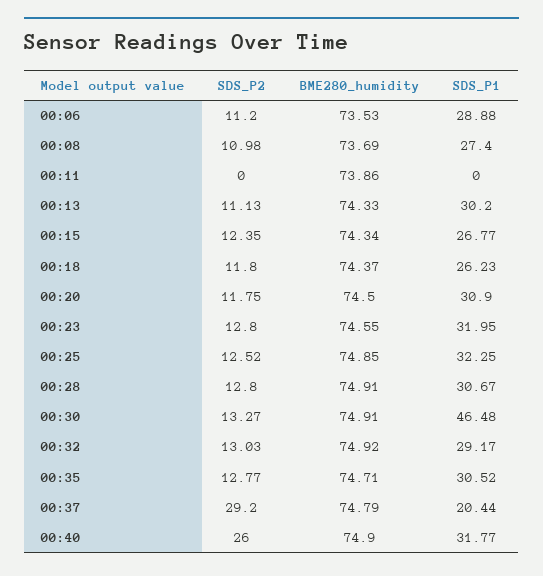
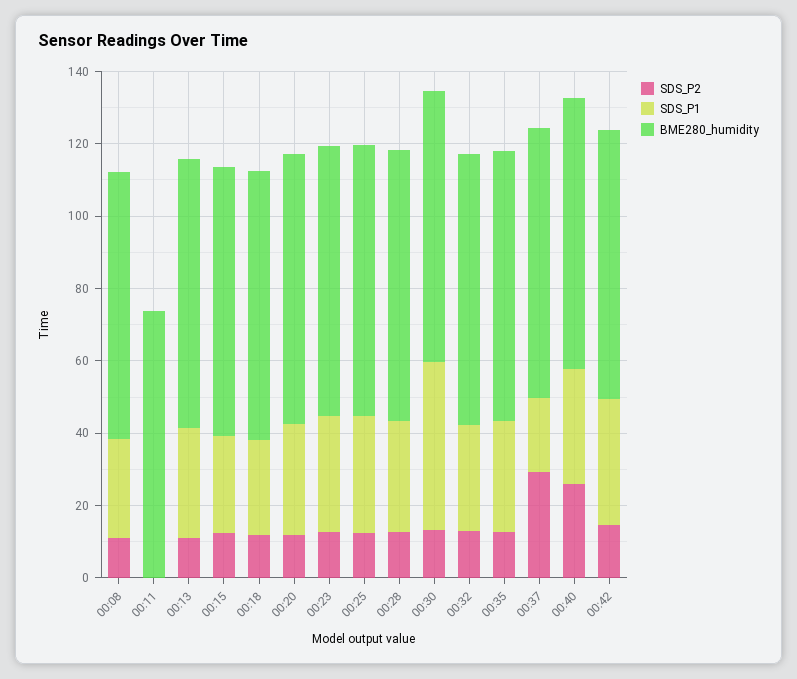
SDS_P2, 00:06: 11.2 -> none
BME280_humidity, 00:06: 73.53 -> none
SDS_P1, 00:06: 28.88 -> none
SDS_P2, 00:42: none -> 15
SDS_P1, 00:42: none -> 35
BME280_humidity, 00:42: none -> 75

